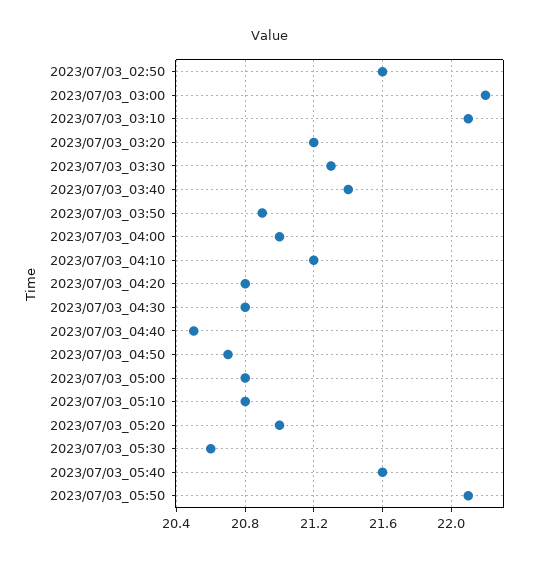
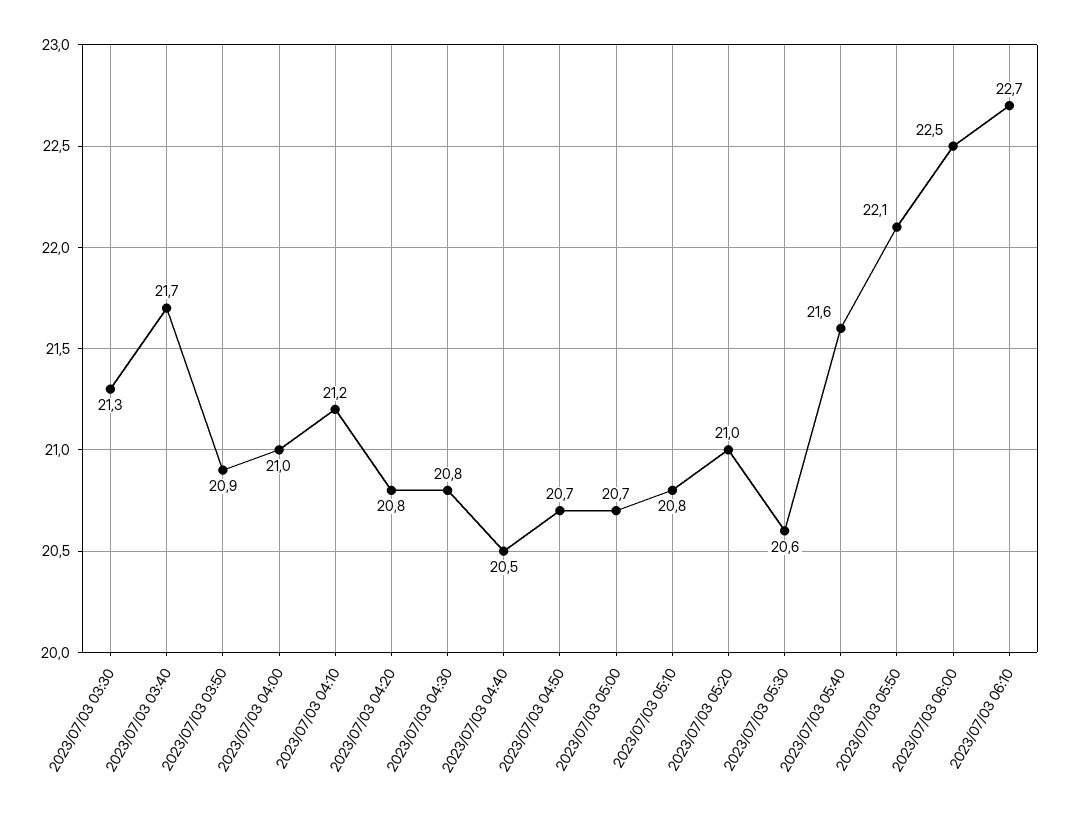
2023/07/03_02:50: 21.6 -> none
2023/07/03_03:00: 22.2 -> none
2023/07/03_03:10: 22.1 -> none
2023/07/03_03:20: 21.2 -> none
2023/07/03_03:40: 21.4 -> 21.7
2023/07/03_05:00: 20.8 -> 20.7
2023/07/03 06:00: none -> 22.5
2023/07/03 06:10: none -> 22.7

